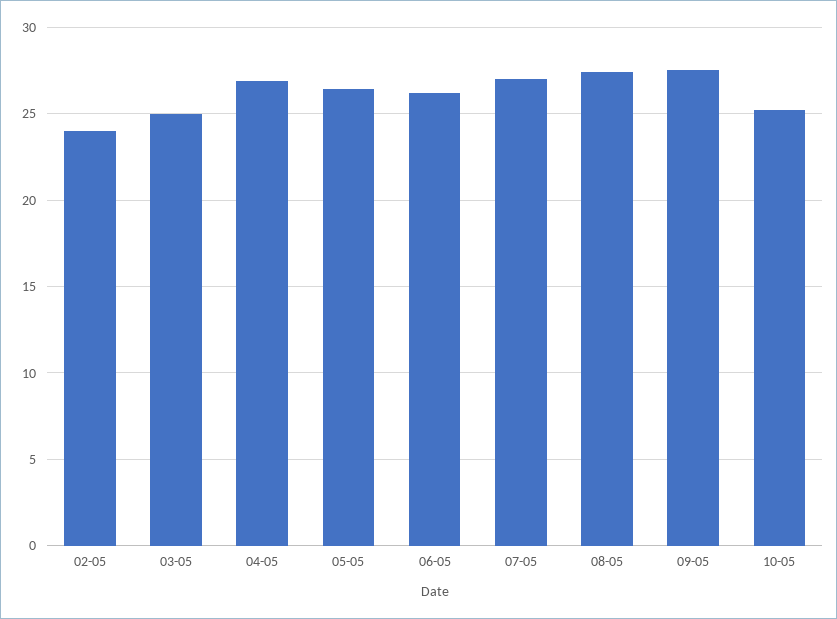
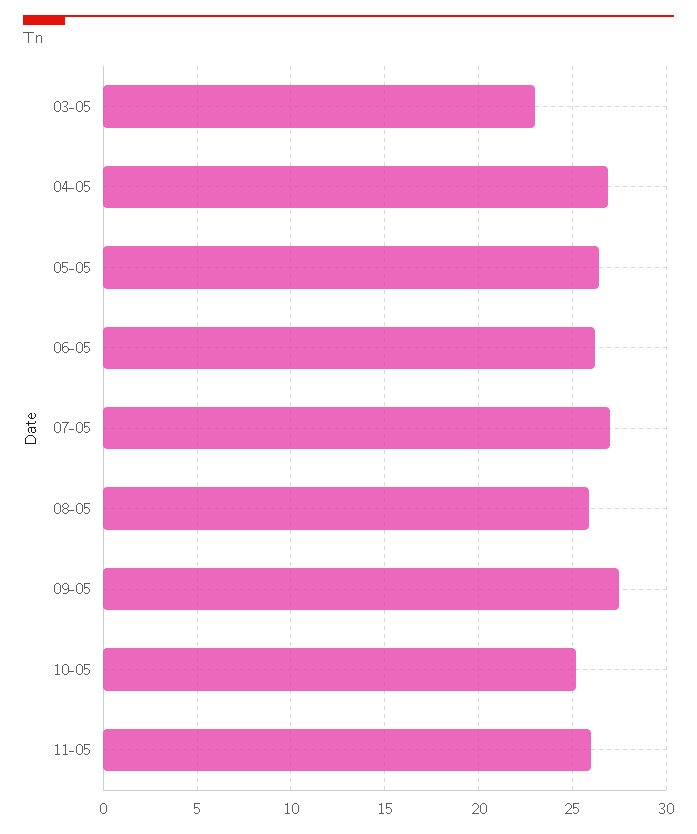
02-05: 24 -> none
03-05: 25 -> 23
08-05: 27.5 -> 26
11-05: none -> 26

